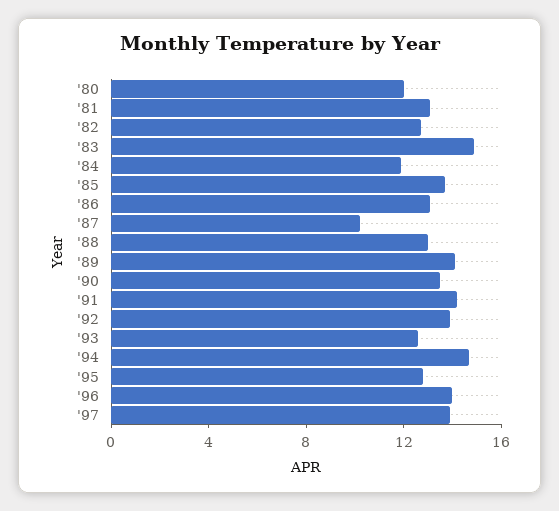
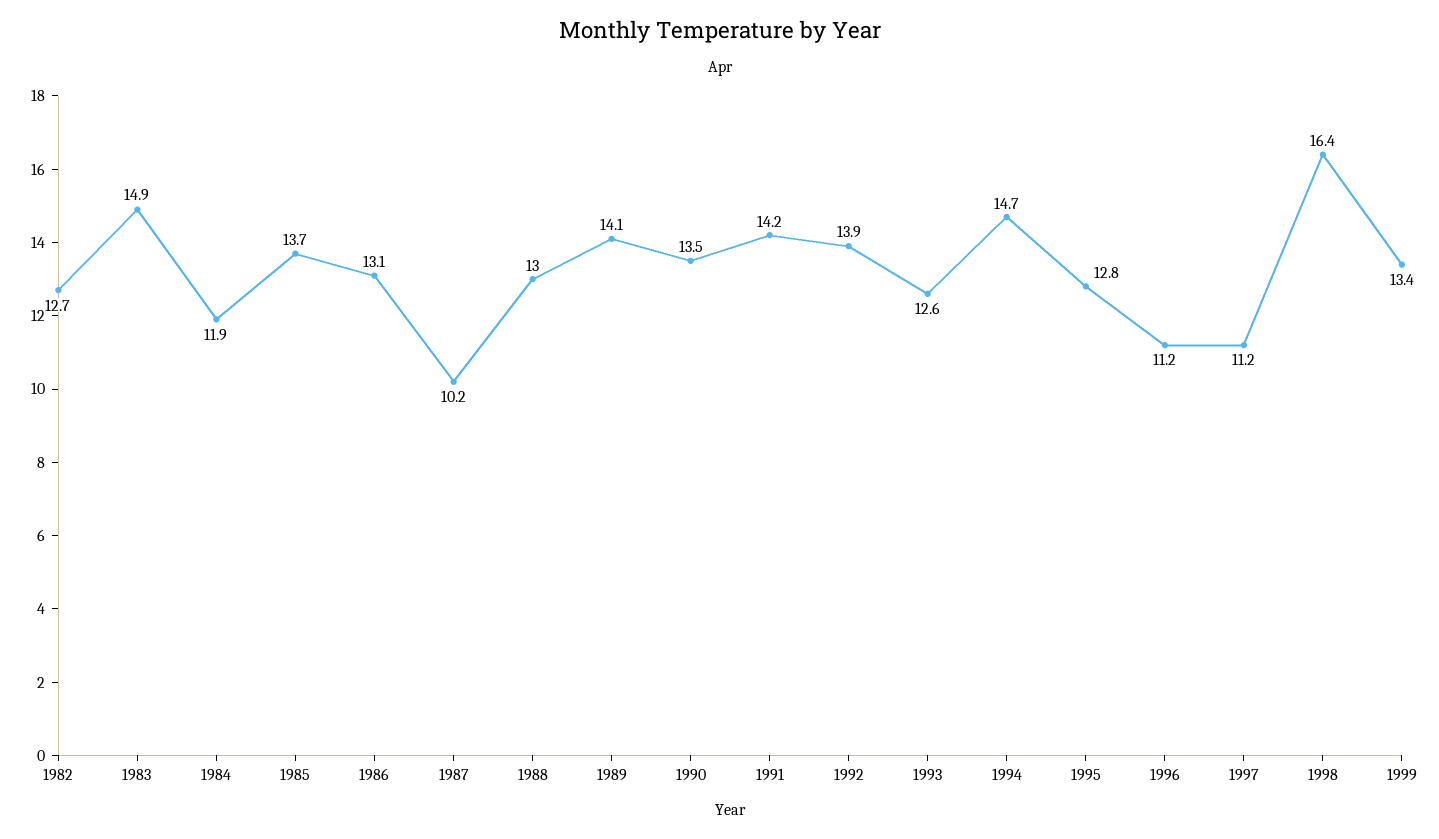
'80: 12 -> none
'81: 13 -> none
'96: 14 -> 11.2
'97: 14 -> 11.2
1998: none -> 16.4
1999: none -> 13.4

